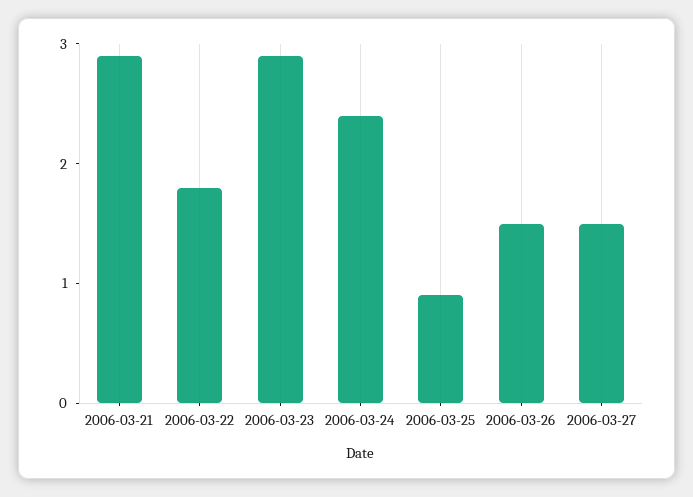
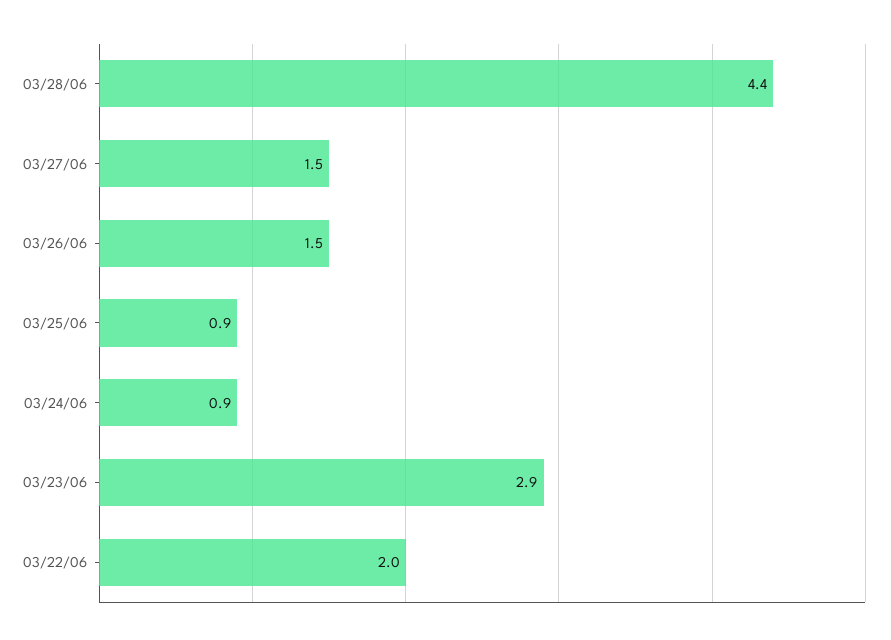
2006-03-21: 2.9 -> none
2006-03-22: 1.8 -> 2
2006-03-24: 2.4 -> 0.9
03/28/06: none -> 4.4

